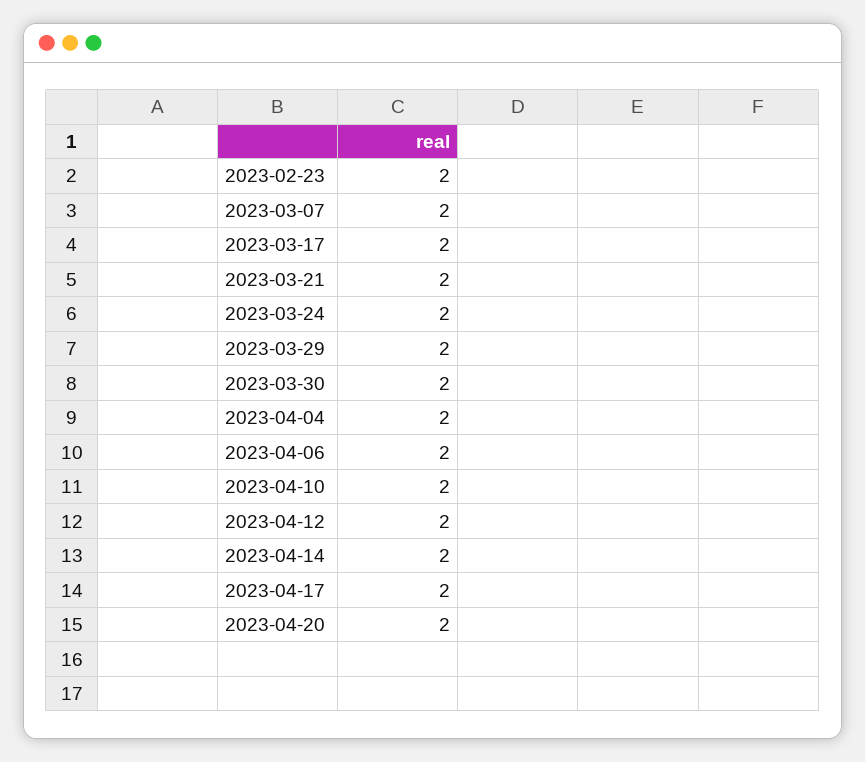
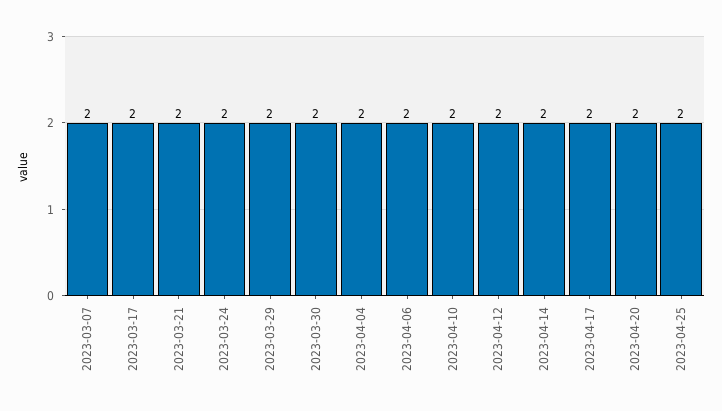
2023-02-23: 2 -> none
2023-04-25: none -> 2

